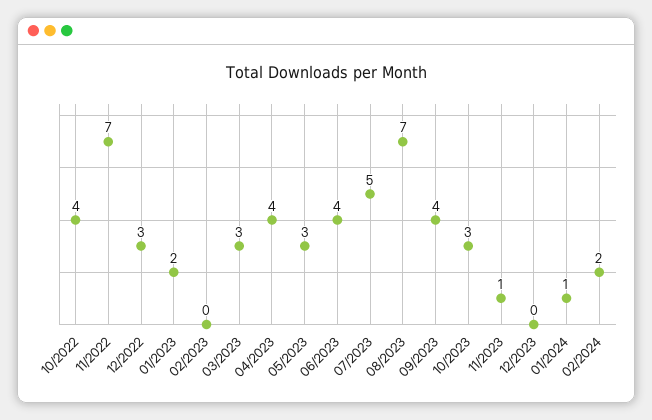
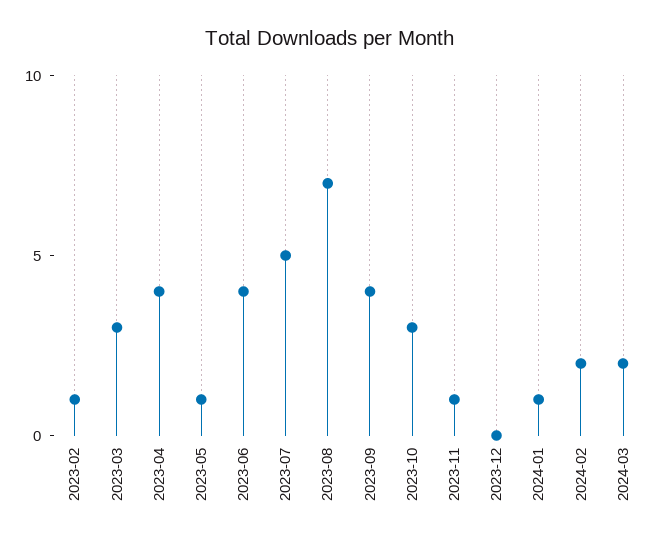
10/2022: 4 -> none
11/2022: 7 -> none
12/2022: 3 -> none
01/2023: 2 -> none
02/2023: 0 -> 1
05/2023: 3 -> 1
2024-03: none -> 2

